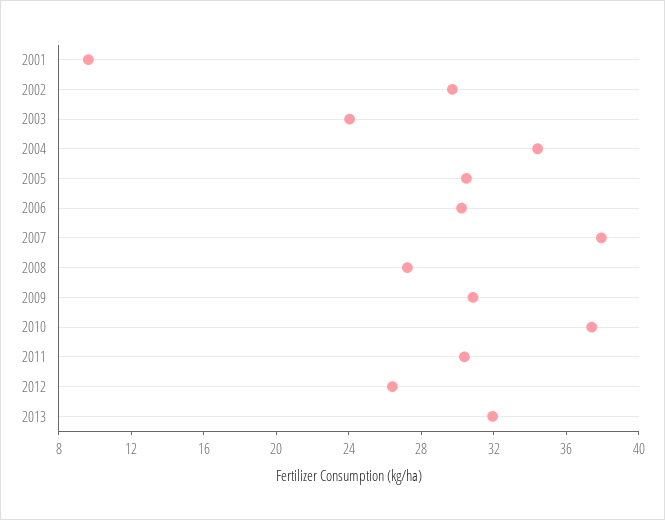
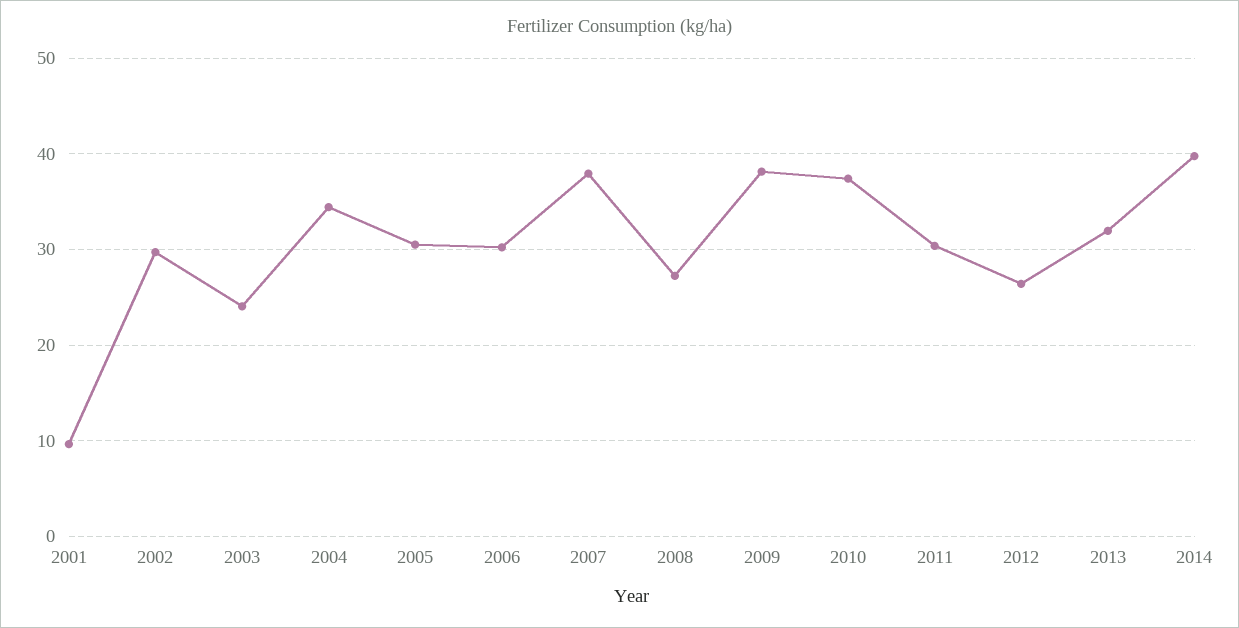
2009: 31 -> 38
2014: none -> 40

